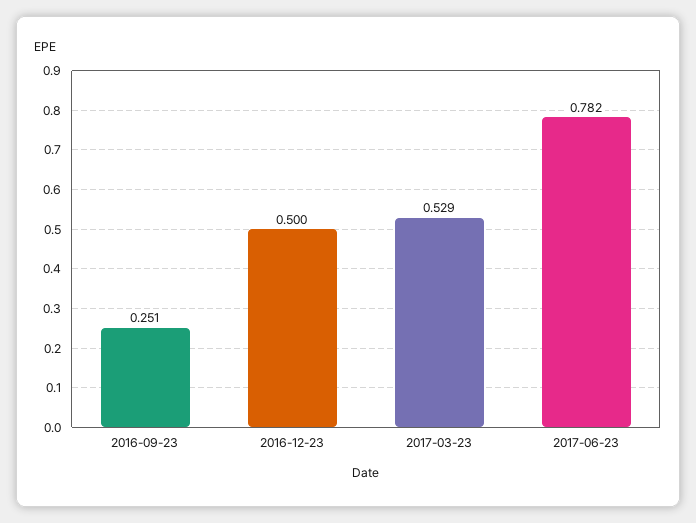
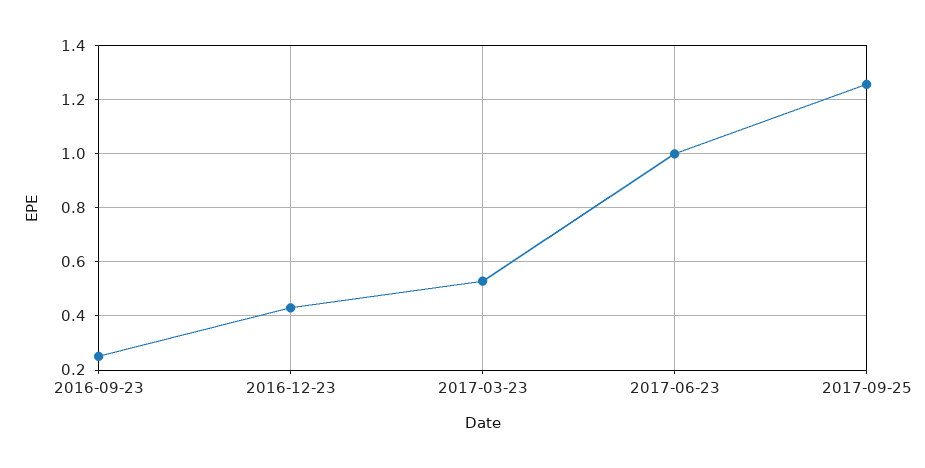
2016-12-23: 0.5 -> 0.425
2017-06-23: 0.782 -> 1
2017-09-25: none -> 1.25

